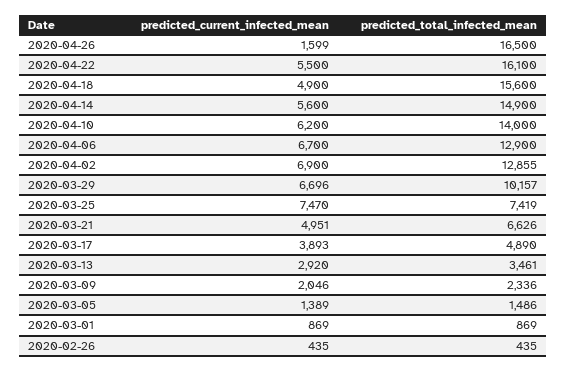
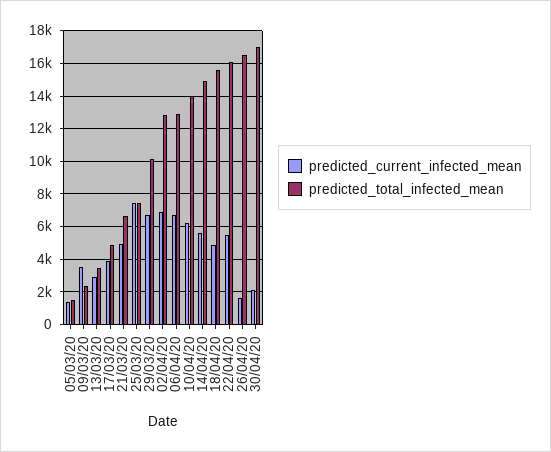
predicted_current_infected_mean, 2020-03-09: 2046 -> 3500
predicted_current_infected_mean, 2020-03-01: 869 -> none
predicted_total_infected_mean, 2020-03-01: 869 -> none
predicted_current_infected_mean, 2020-02-26: 435 -> none
predicted_total_infected_mean, 2020-02-26: 435 -> none
predicted_current_infected_mean, 30/04/20: none -> 2000
predicted_total_infected_mean, 30/04/20: none -> 17000

